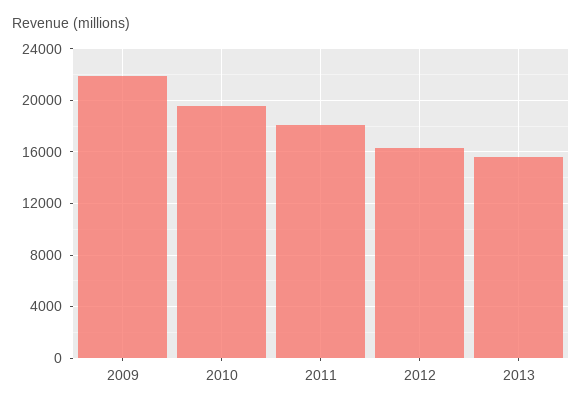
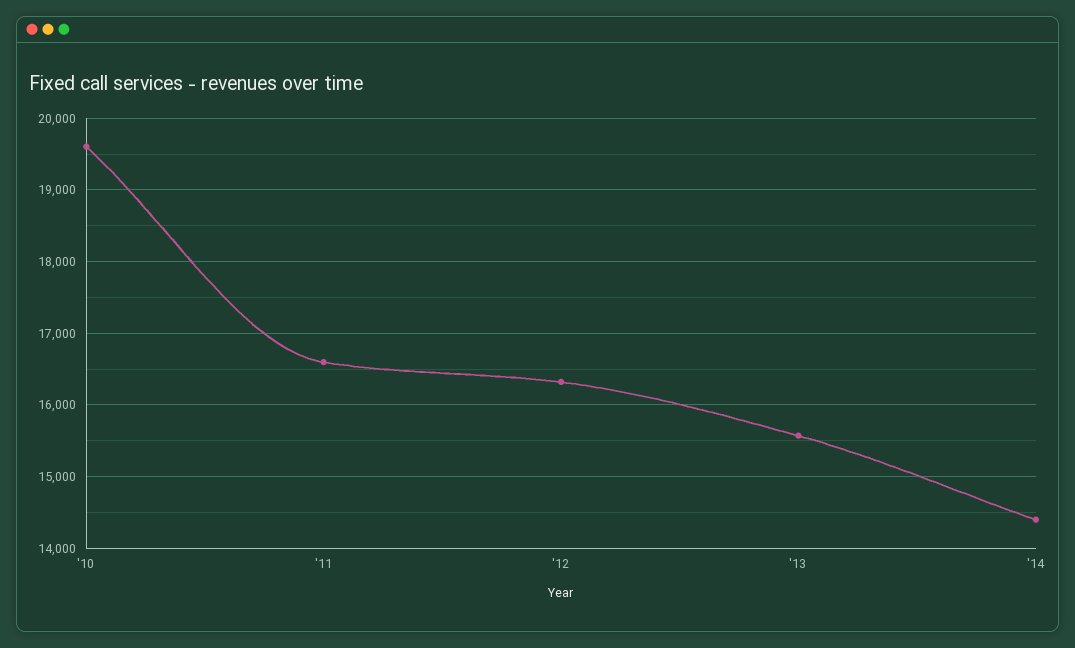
2009: 22000 -> none
2011: 18000 -> 16600
'14: none -> 14400

